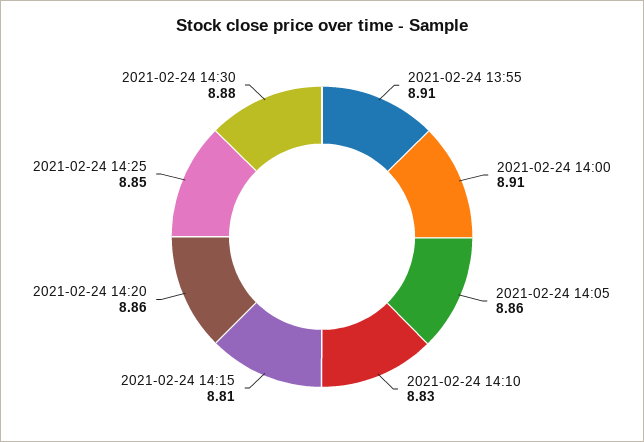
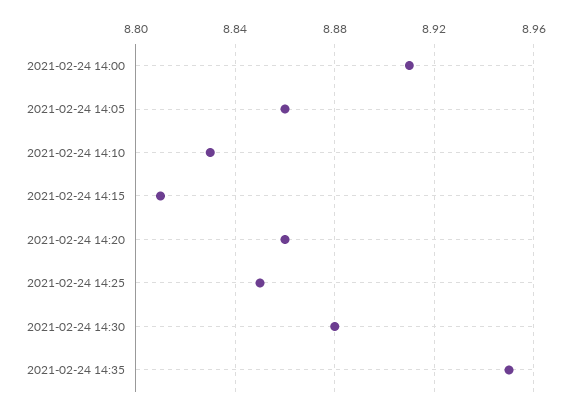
2021-02-24 13:55: 8.91 -> none
2021-02-24 14:35: none -> 8.95

